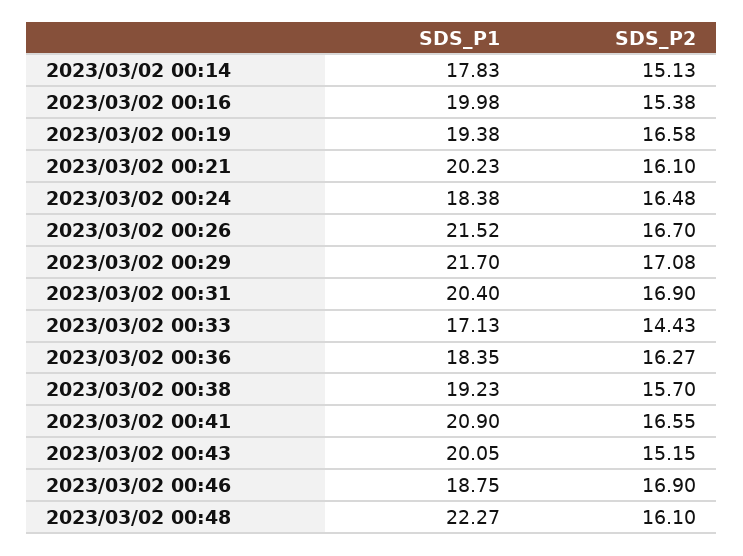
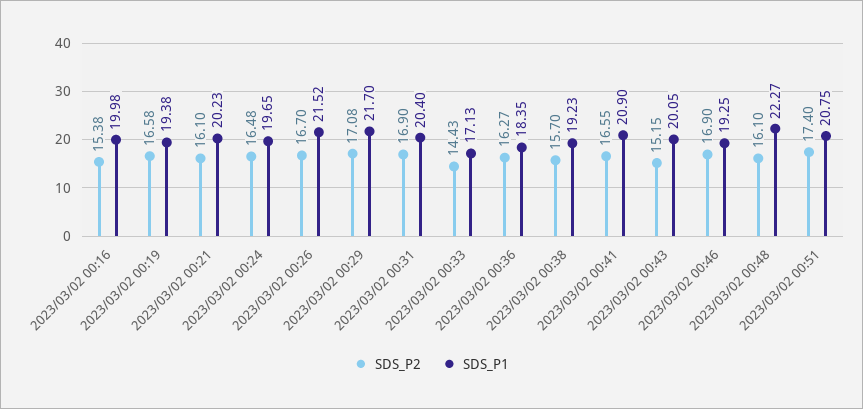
SDS_P1, 2023/03/02 00:14: 17.83 -> none
SDS_P2, 2023/03/02 00:14: 15.13 -> none
SDS_P1, 2023/03/02 00:24: 18.38 -> 19.65
SDS_P1, 2023/03/02 00:46: 18.75 -> 19.25
SDS_P2, 2023/03/02 00:51: none -> 17.4
SDS_P1, 2023/03/02 00:51: none -> 20.75

